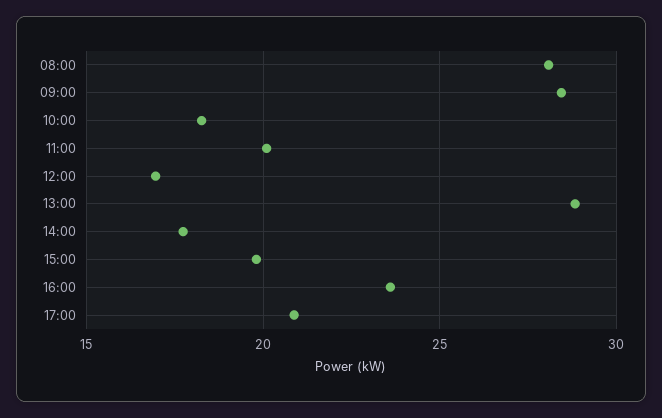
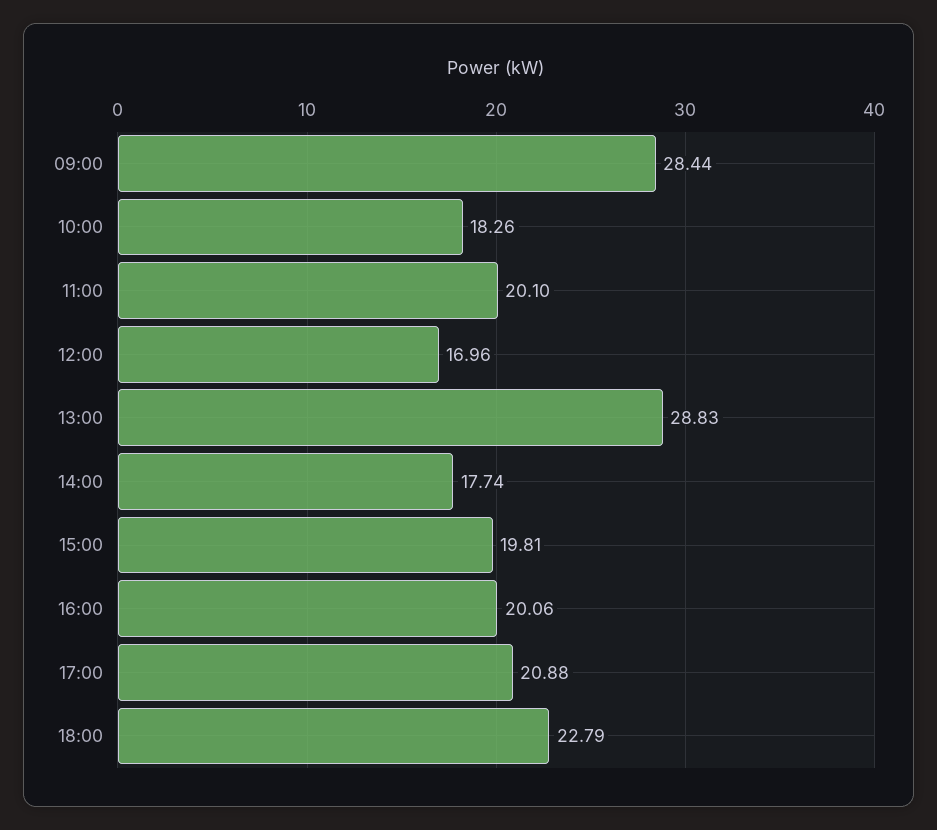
08:00: 28 -> none
16:00: 23.5 -> 20.06
18:00: none -> 22.79

